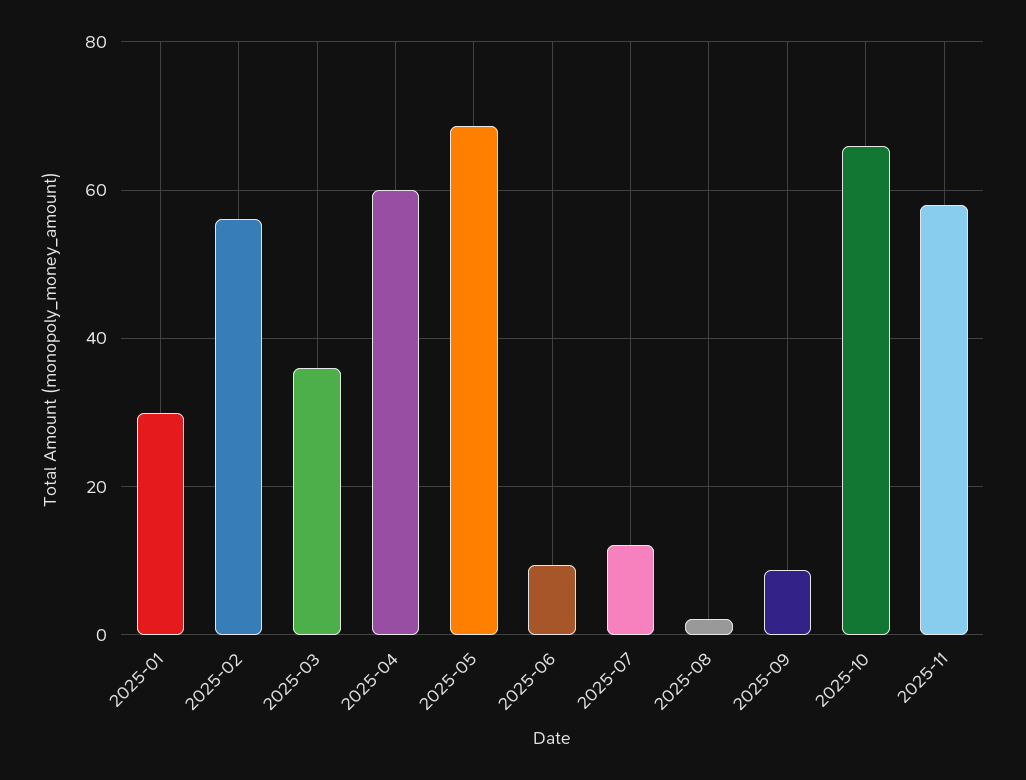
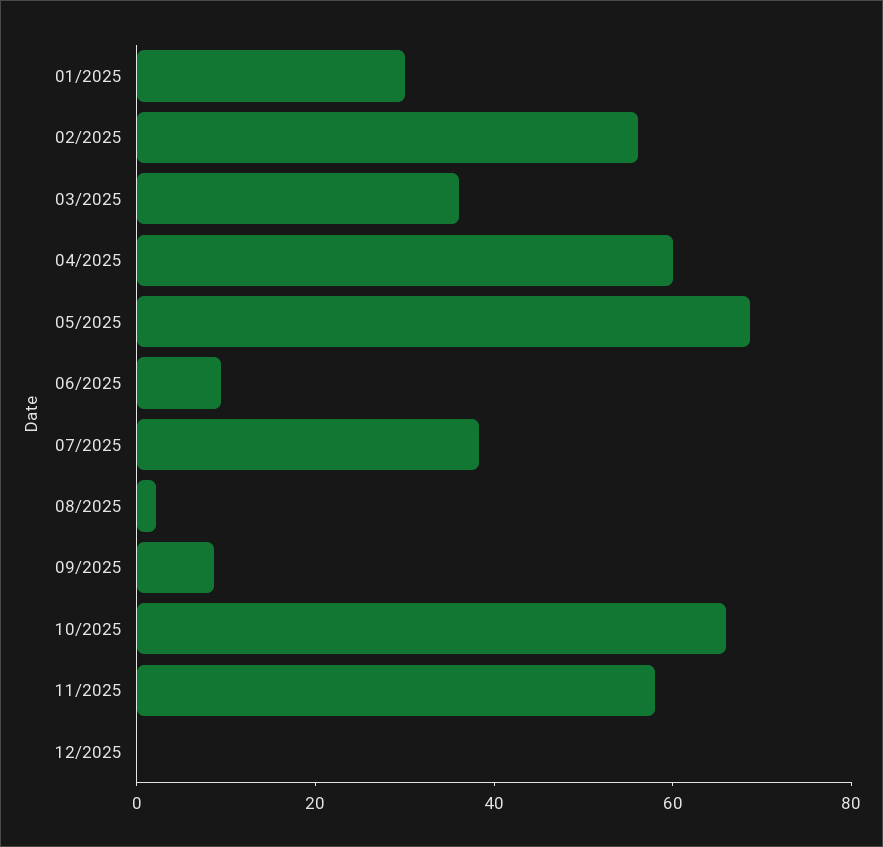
2025-07: 12 -> 40
12/2025: none -> 0

